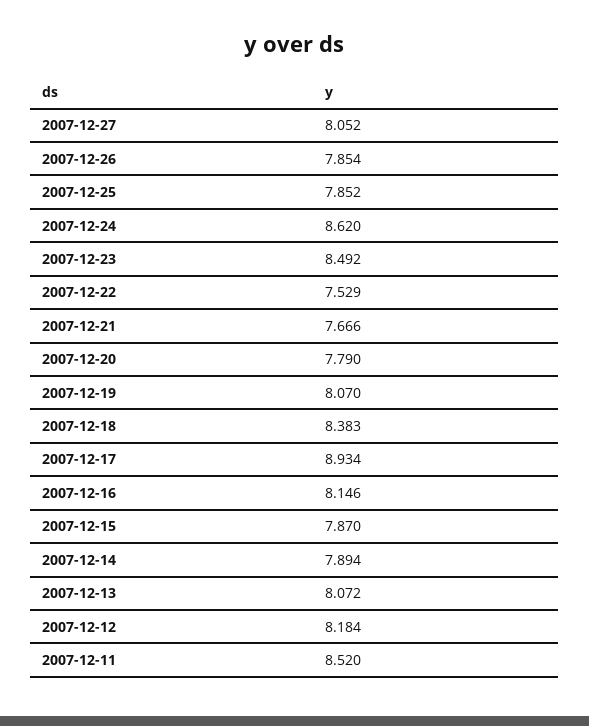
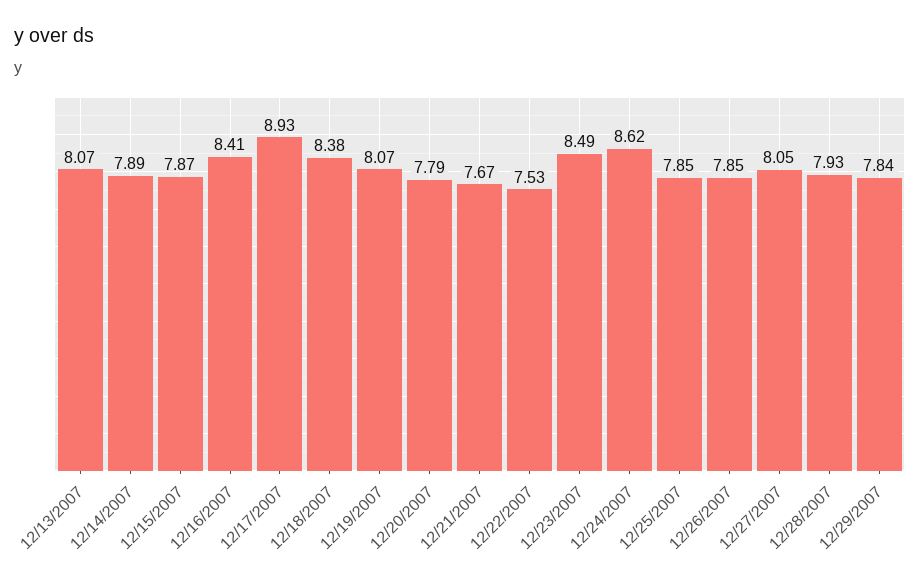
2007-12-16: 8.146 -> 8.41
2007-12-12: 8.184 -> none
2007-12-11: 8.52 -> none
12/28/2007: none -> 7.93
12/29/2007: none -> 7.84

